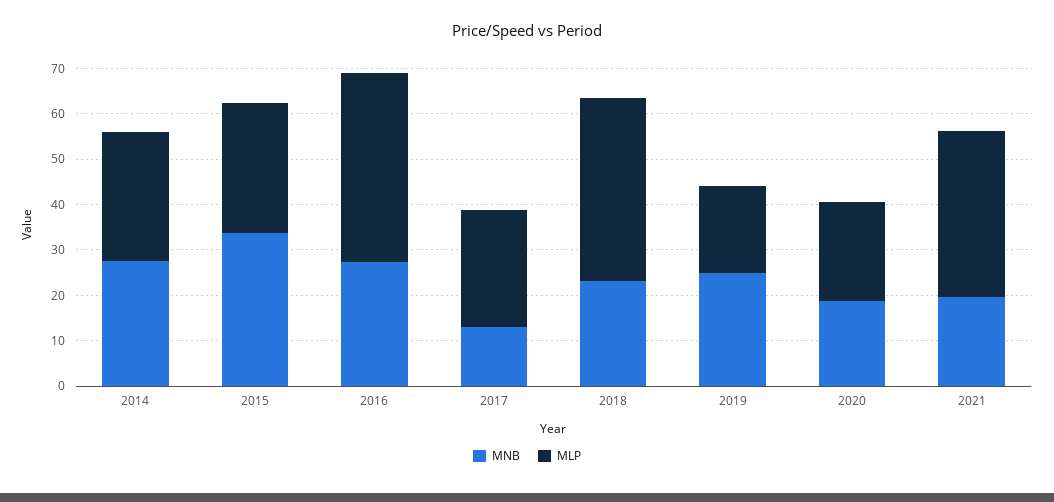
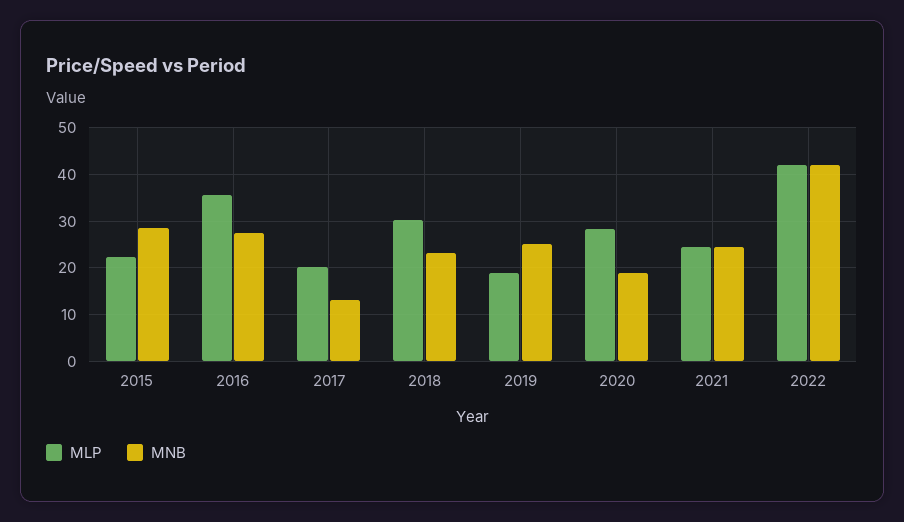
MNB, 2014: 28 -> none
MLP, 2014: 28 -> none
MNB, 2015: 34 -> 28
MLP, 2015: 28 -> 22
MLP, 2016: 42 -> 36
MLP, 2017: 26 -> 20
MLP, 2018: 40 -> 30
MLP, 2020: 22 -> 28
MNB, 2021: 20 -> 24
MLP, 2021: 36 -> 24
MLP, 2022: none -> 42
MNB, 2022: none -> 42

